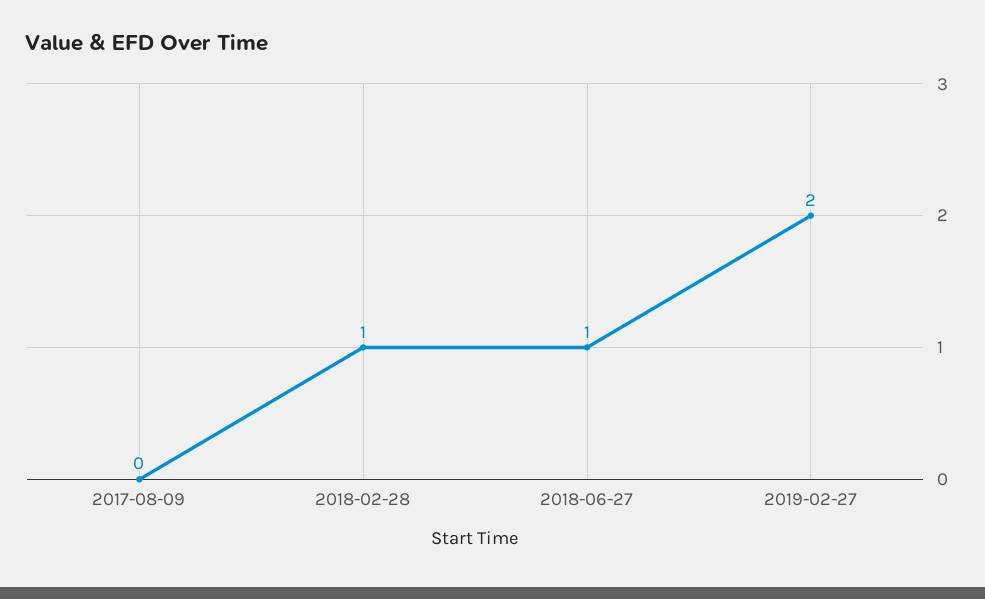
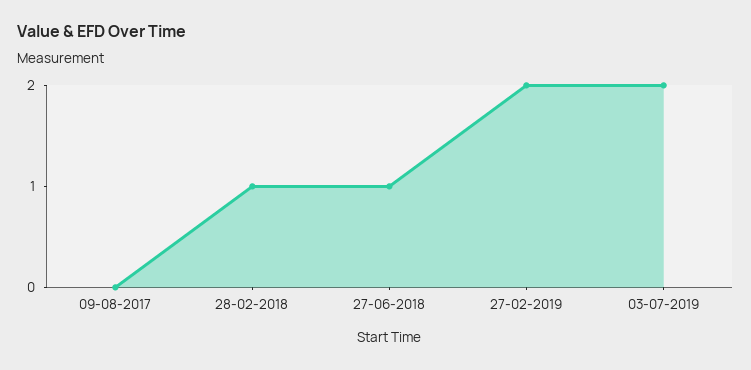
03-07-2019: none -> 2

